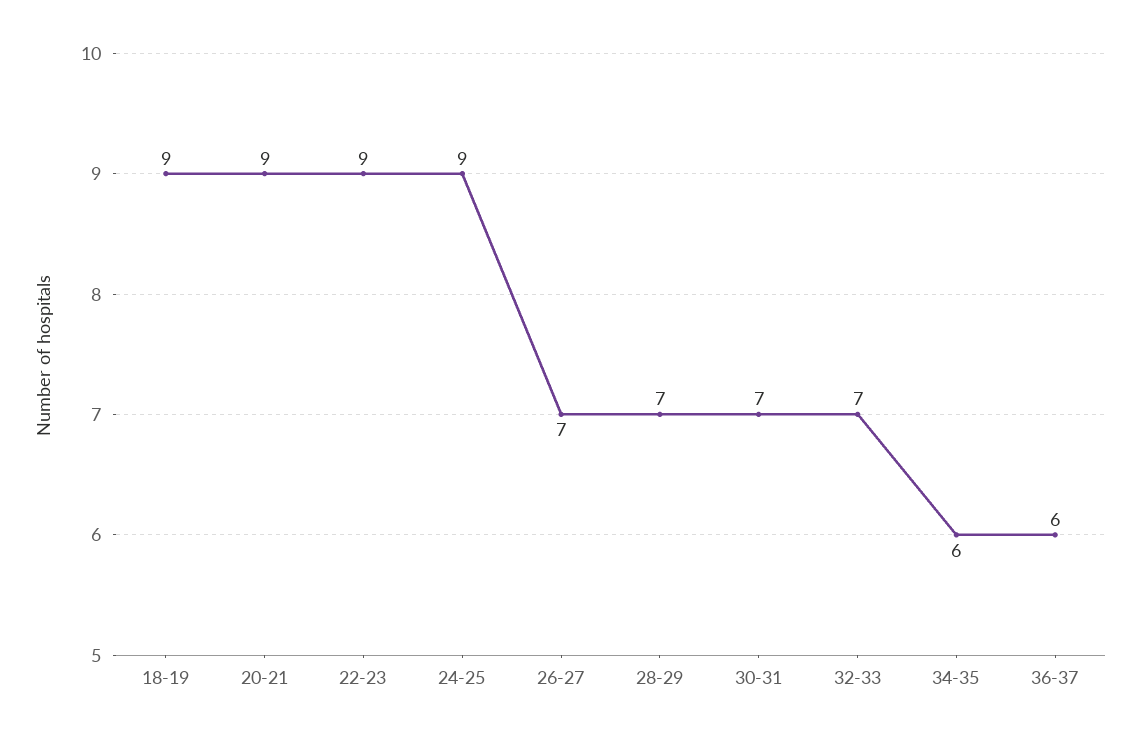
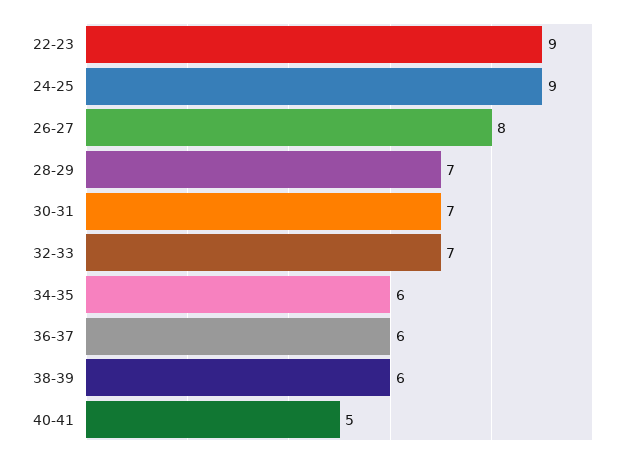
18-19: 9 -> none
20-21: 9 -> none
26-27: 7 -> 8
38-39: none -> 6
40-41: none -> 5

